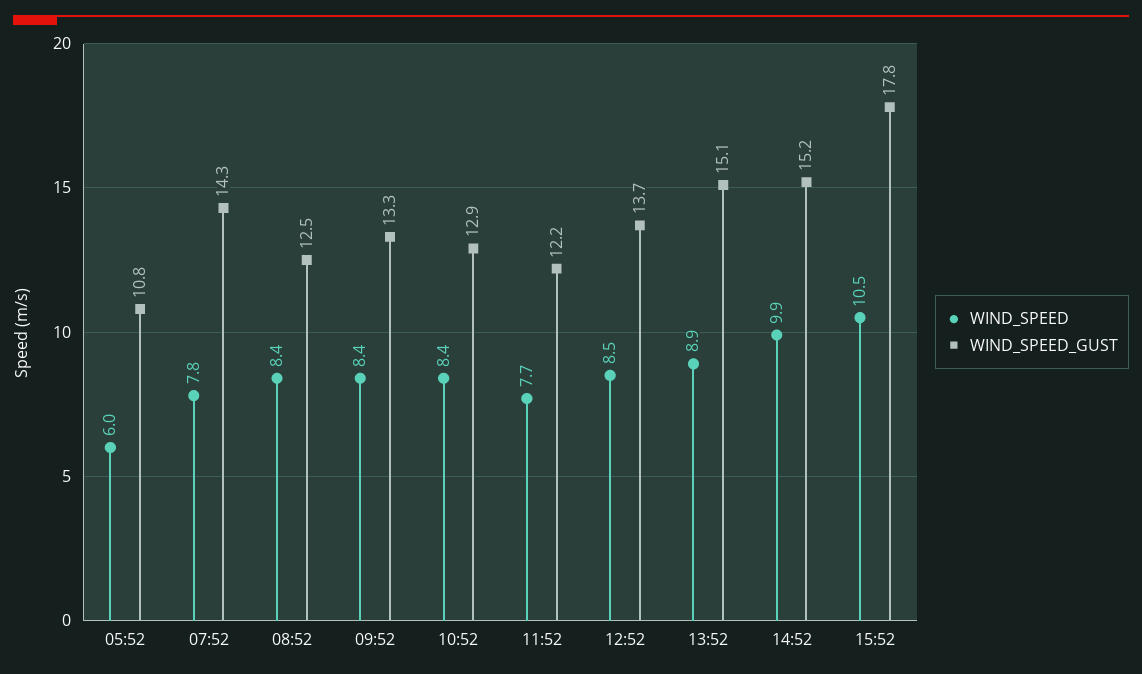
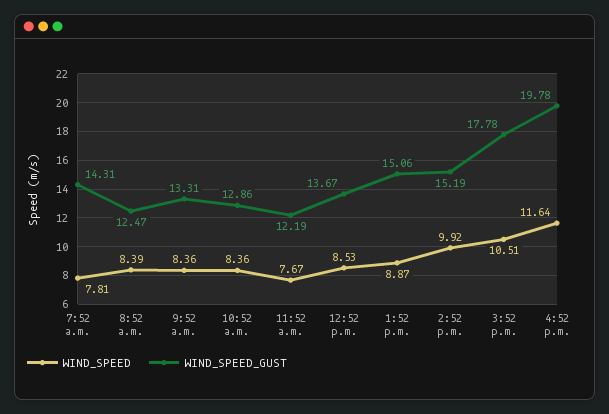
WIND_SPEED, 05:52: 6 -> none
WIND_SPEED_GUST, 05:52: 10.8 -> none
WIND_SPEED, 4:52 p.m.: none -> 11.64
WIND_SPEED_GUST, 4:52 p.m.: none -> 19.78

